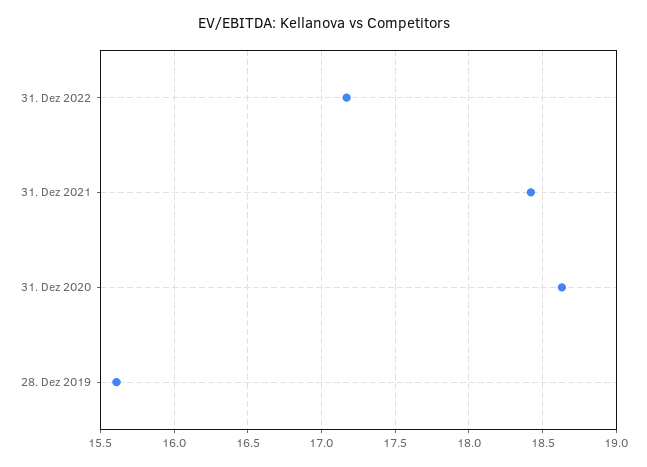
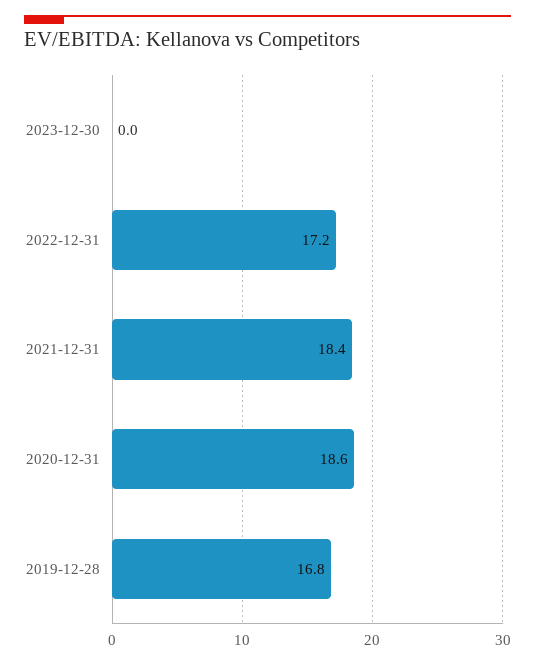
28. Dez 2019: 15.6 -> 16.8
2023-12-30: none -> 0

